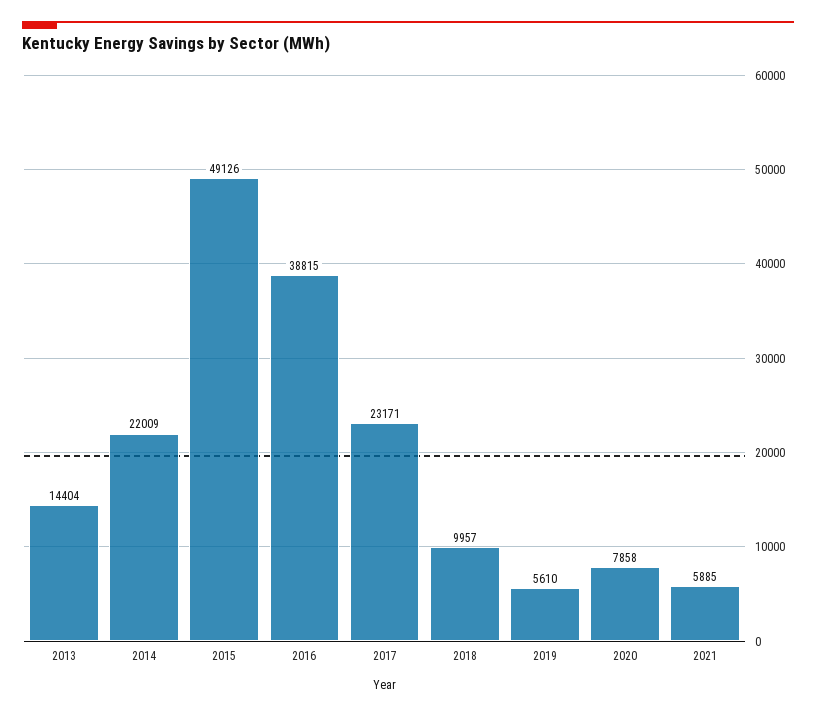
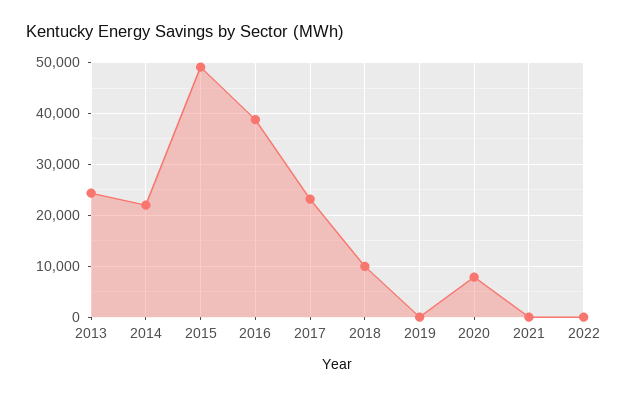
2013: 14404 -> 24000
2019: 5610 -> 0
2021: 5885 -> 0
2022: none -> 0

